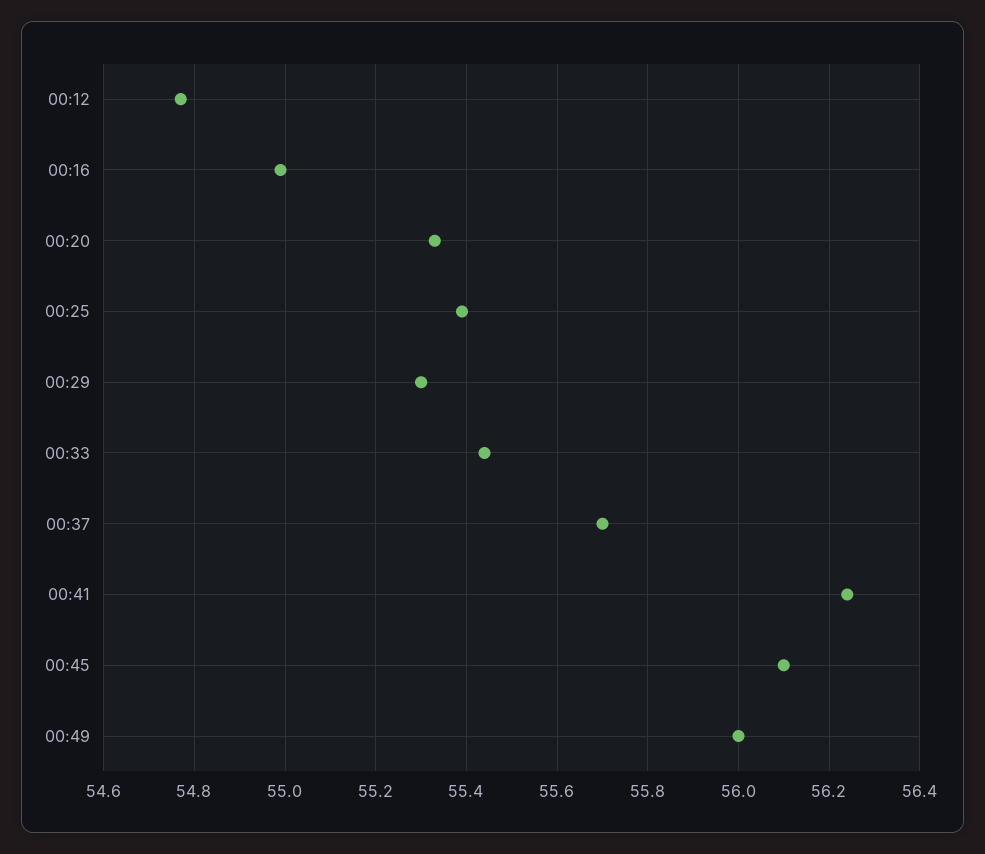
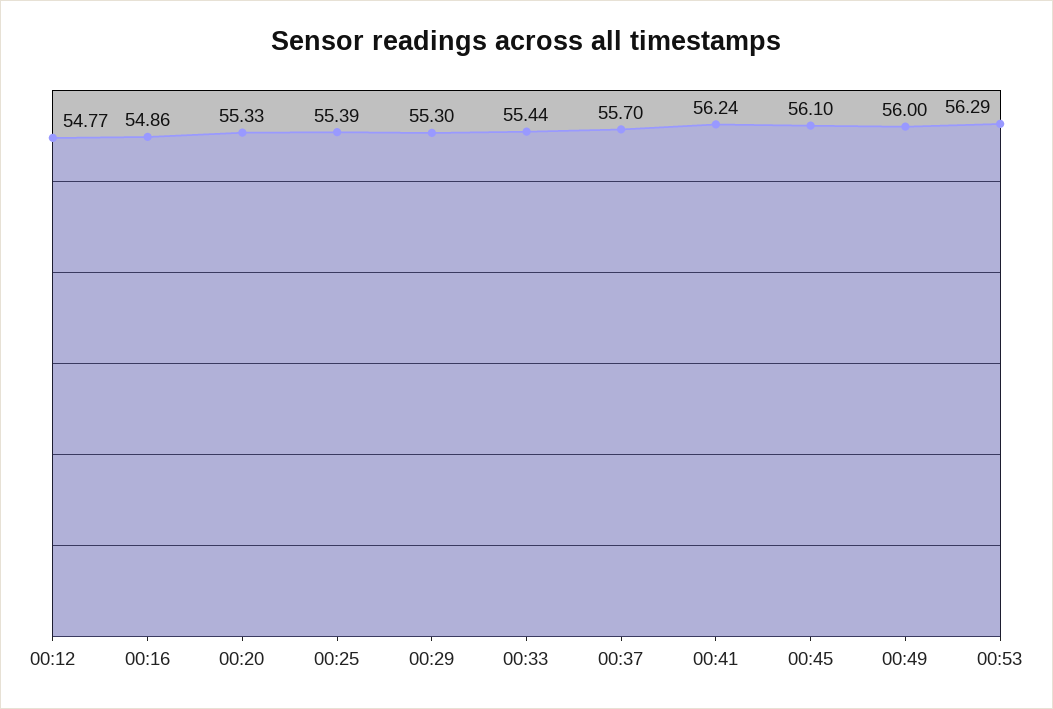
00:16: 55 -> 54.86
00:53: none -> 56.29

